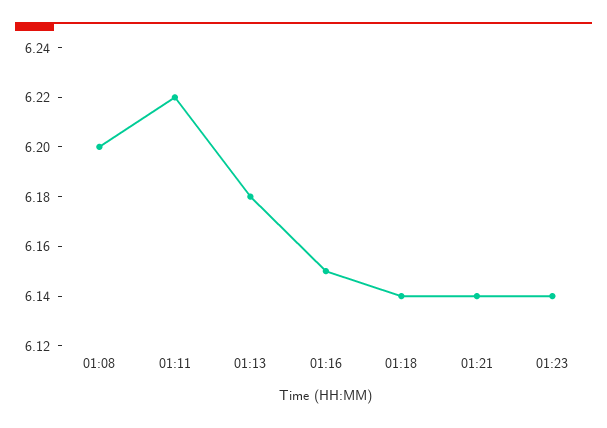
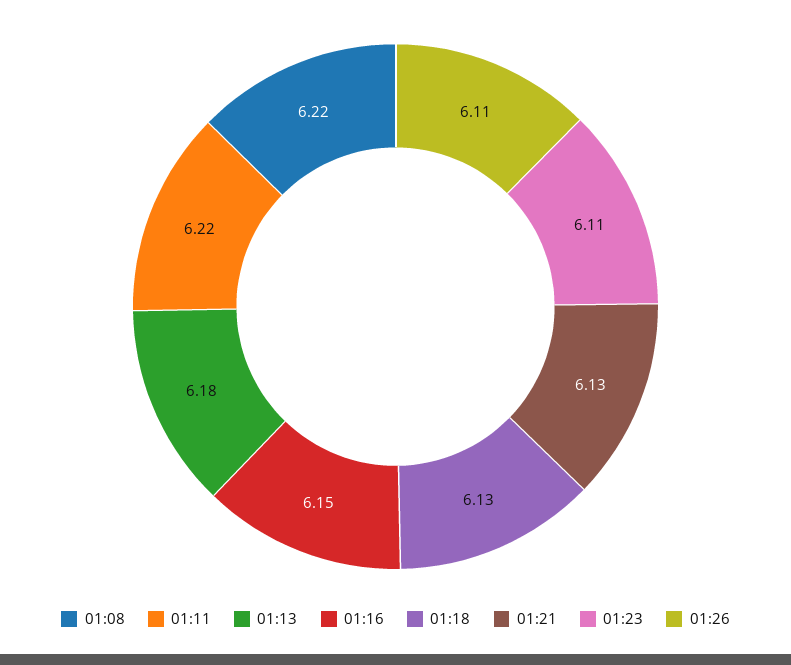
01:08: 6.2 -> 6.22
01:18: 6.14 -> 6.13
01:21: 6.14 -> 6.13
01:23: 6.14 -> 6.11
01:26: none -> 6.11

